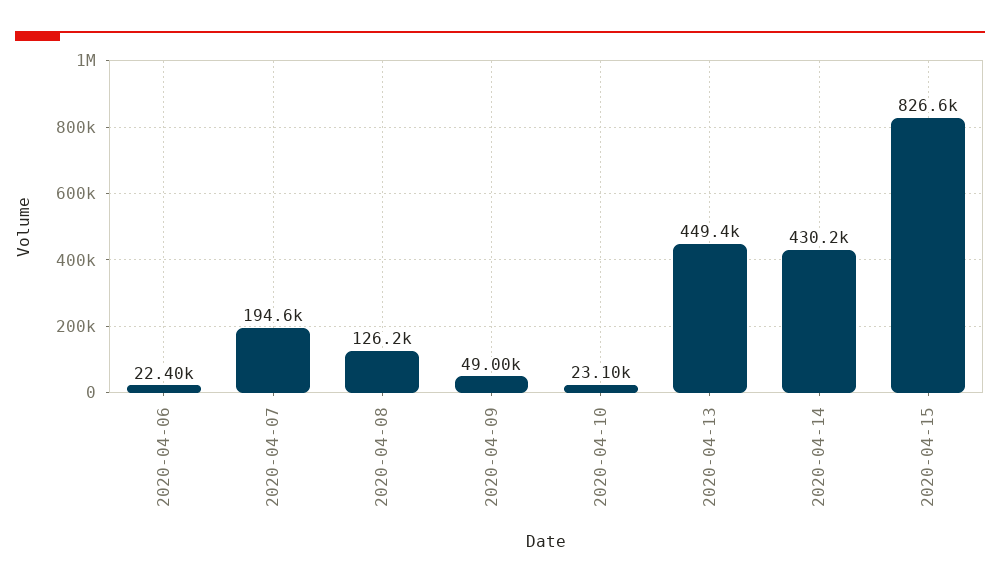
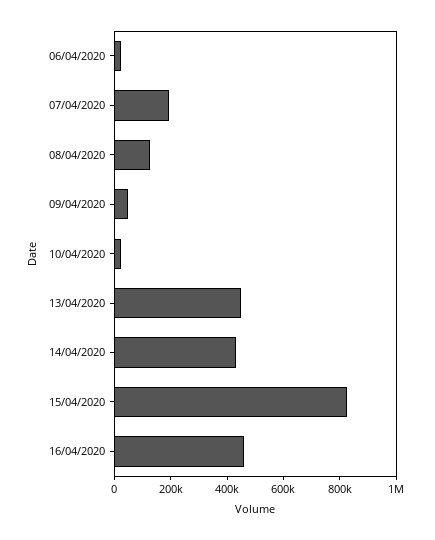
16/04/2020: none -> 450000

